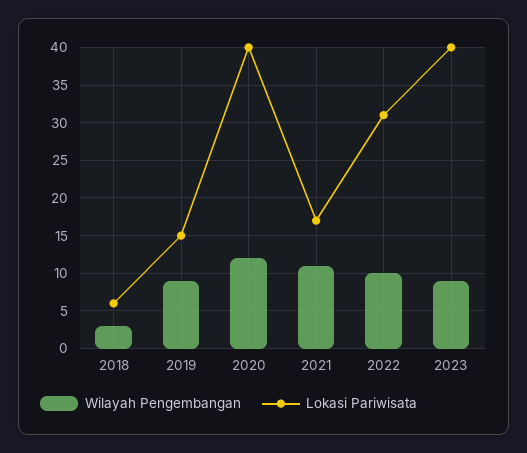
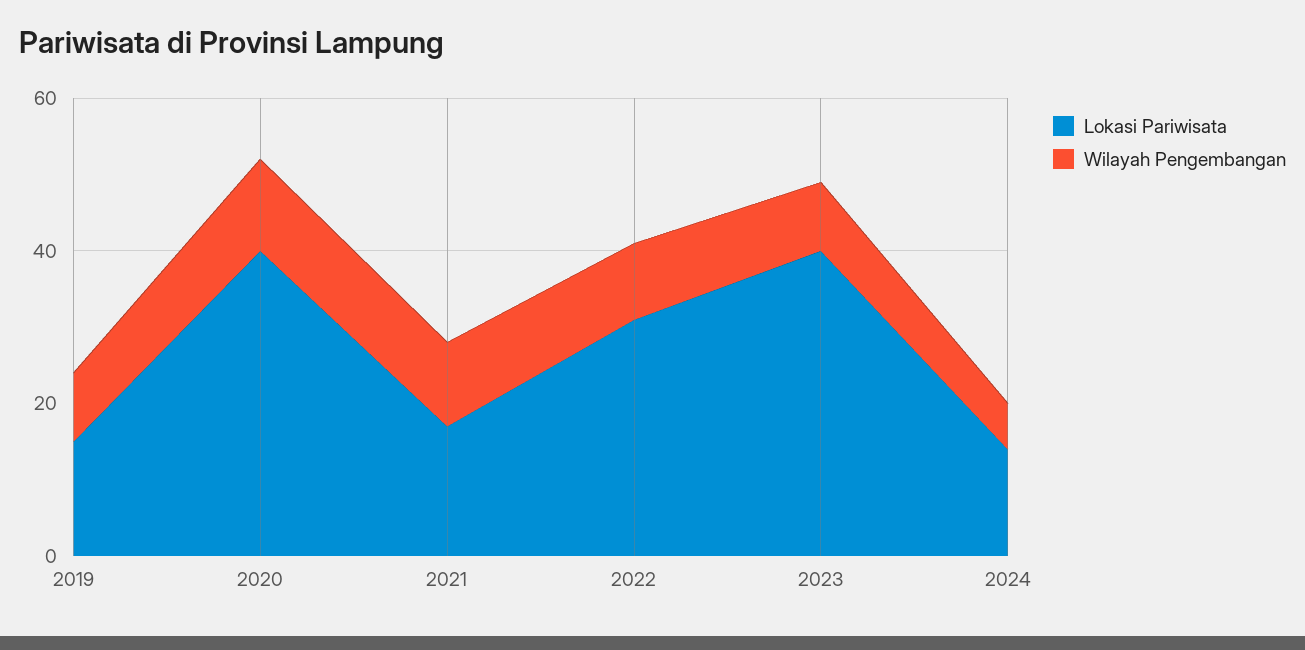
Wilayah Pengembangan, 2018: 3 -> none
Lokasi Pariwisata, 2018: 6 -> none
Lokasi Pariwisata, 2024: none -> 15
Wilayah Pengembangan, 2024: none -> 5

